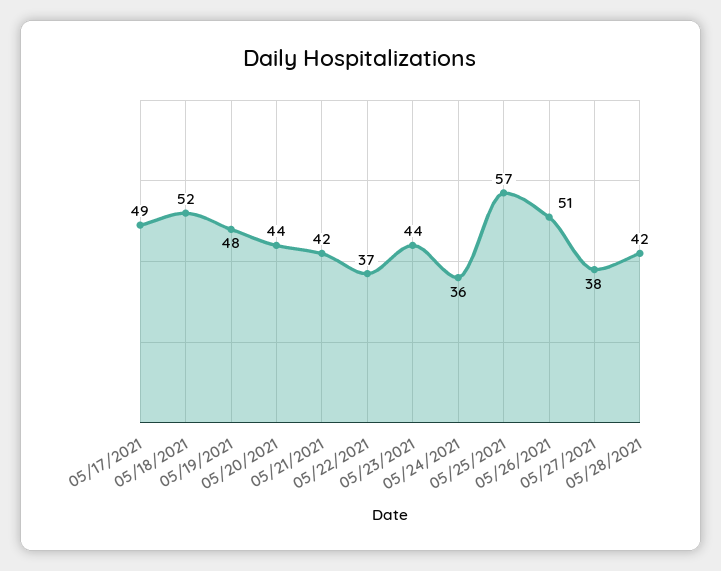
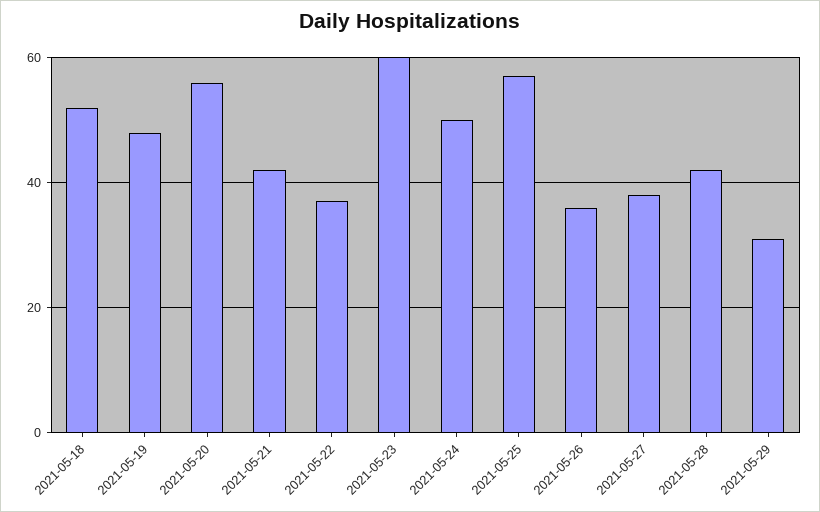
05/17/2021: 49 -> none
05/20/2021: 44 -> 55
05/23/2021: 44 -> 60
05/24/2021: 36 -> 50
05/26/2021: 51 -> 35
2021-05-29: none -> 30

